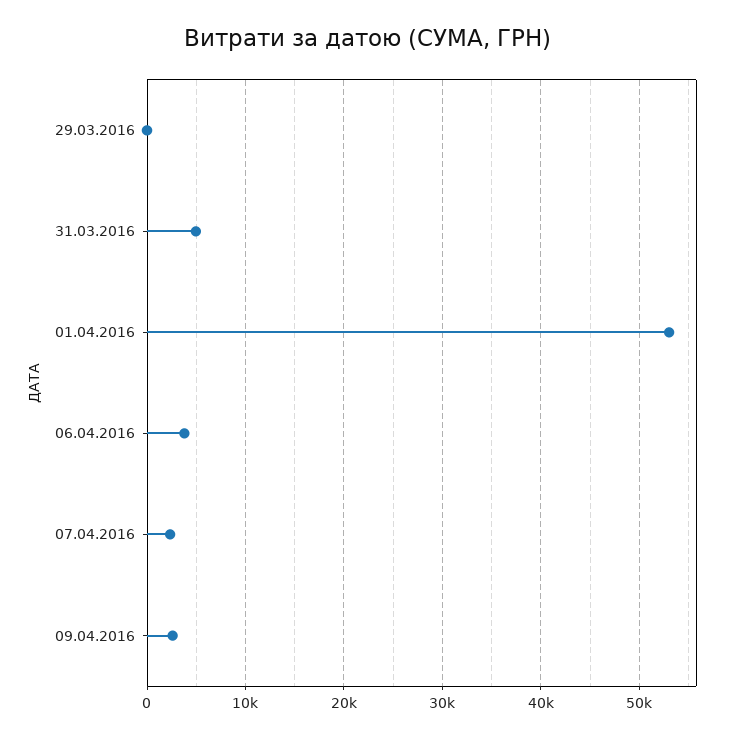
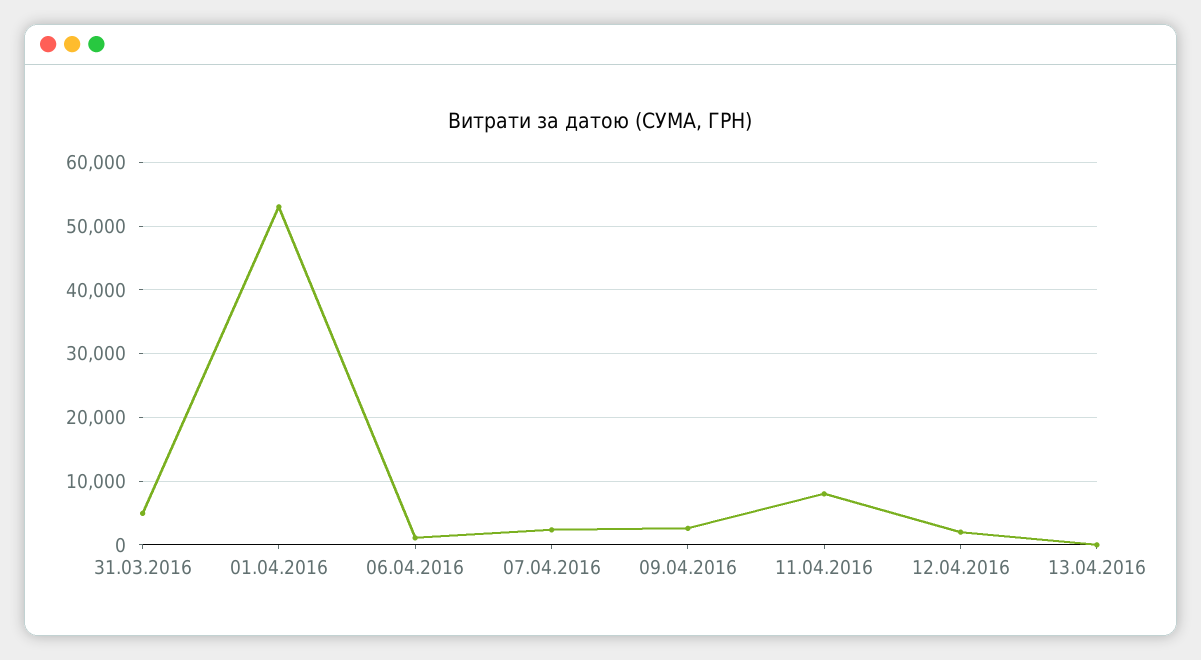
29.03.2016: 0 -> none
06.04.2016: 4000 -> 1000
11.04.2016: none -> 8000
12.04.2016: none -> 2000
13.04.2016: none -> 0

